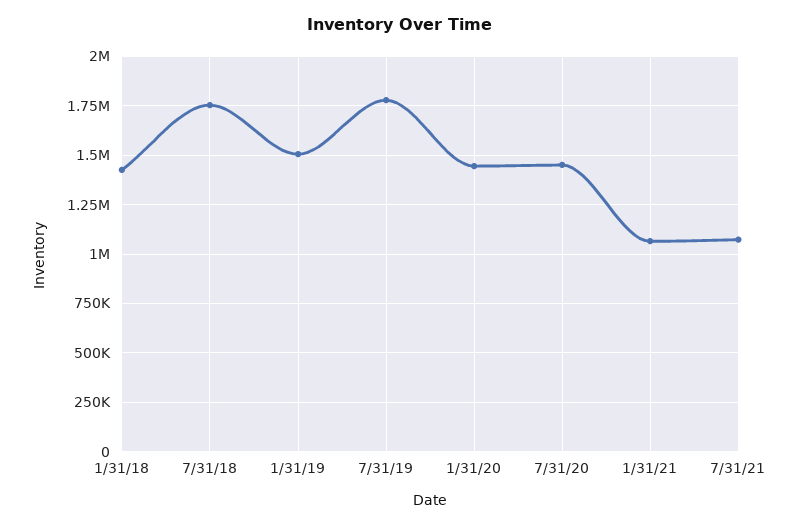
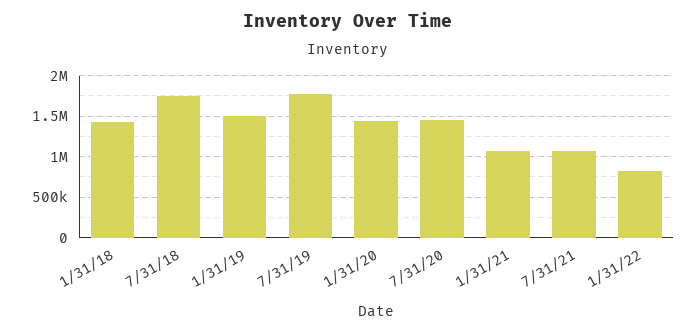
1/31/22: none -> 800000

